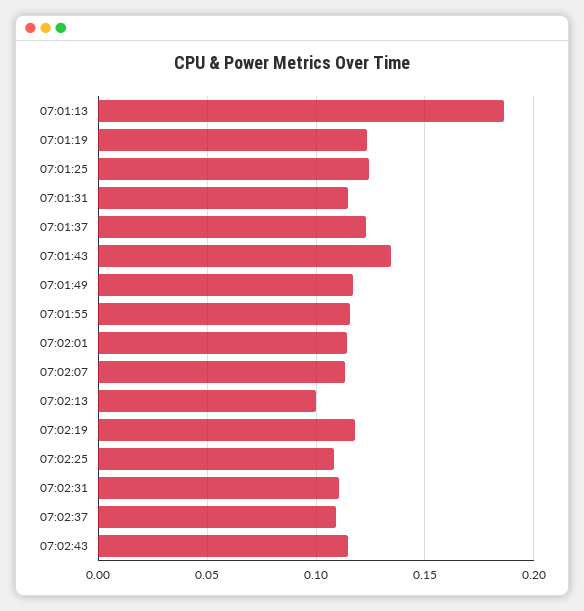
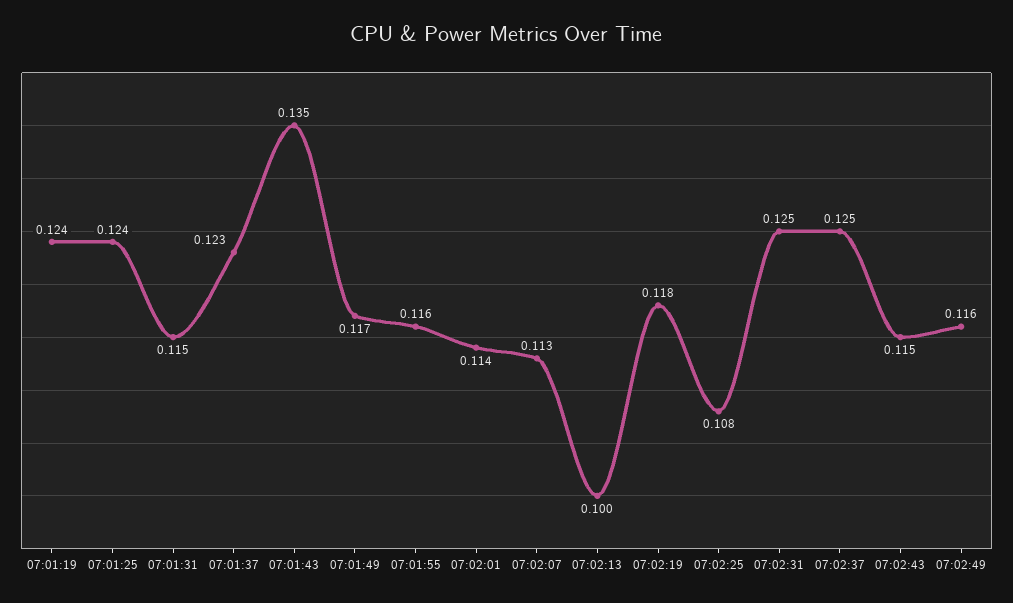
07:01:13: 0.185 -> none
07:02:31: 0.11 -> 0.125
07:02:37: 0.11 -> 0.125
07:02:49: none -> 0.116

